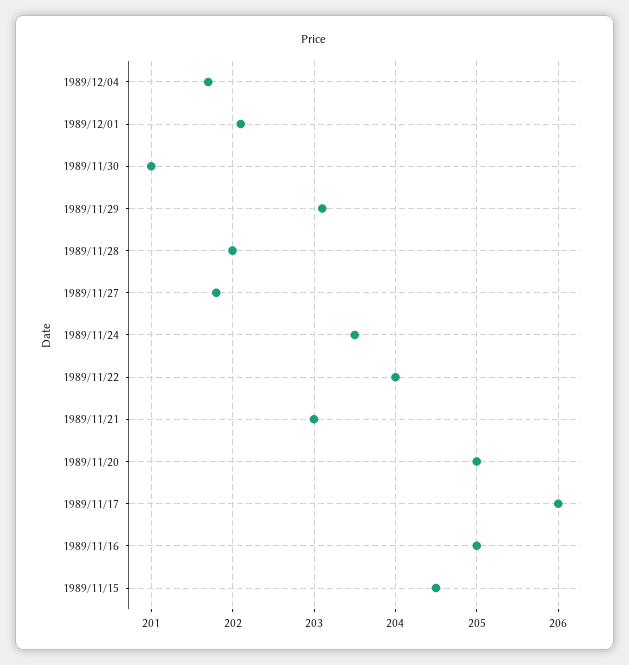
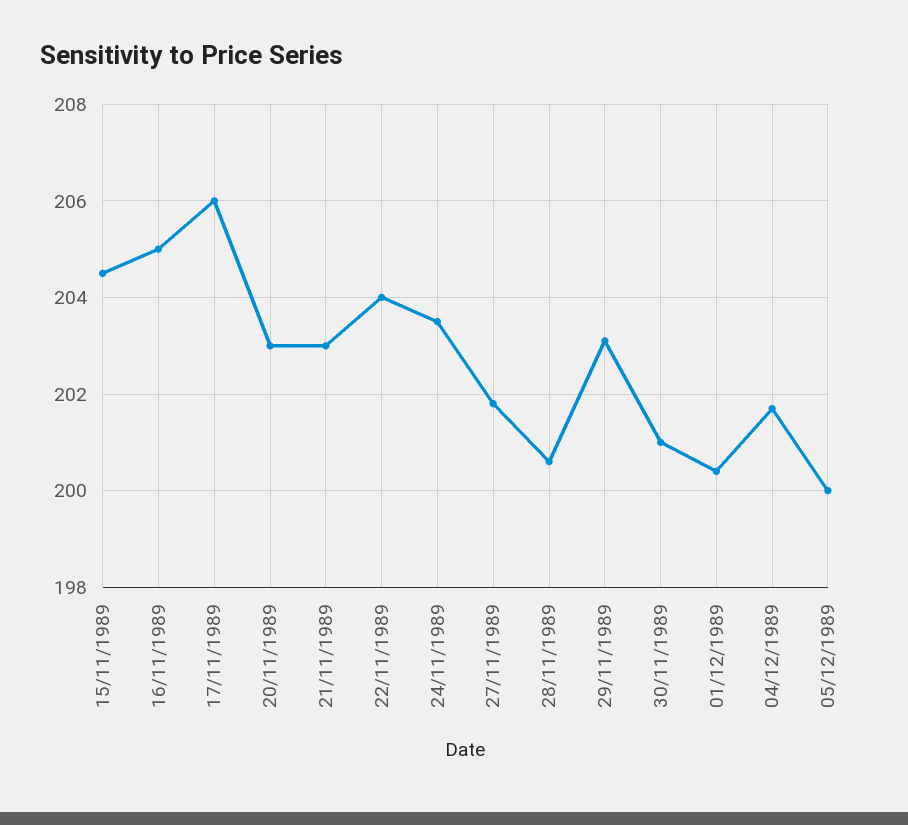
1989/12/01: 202.1 -> 200.5
1989/11/28: 202 -> 200.5
1989/11/20: 205 -> 203
05/12/1989: none -> 200

